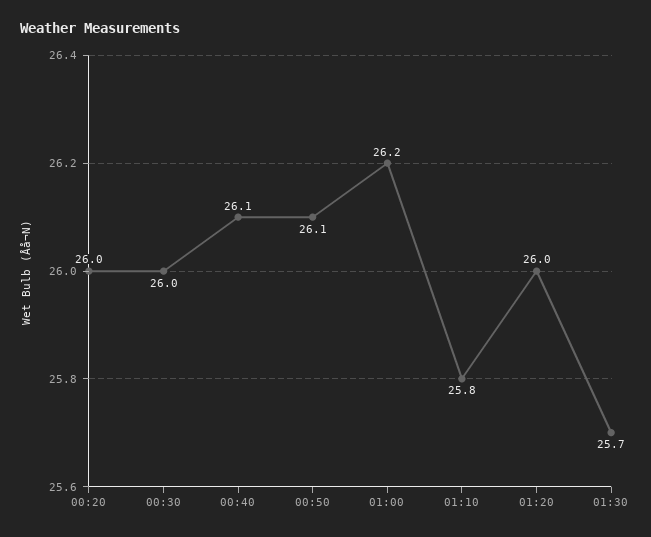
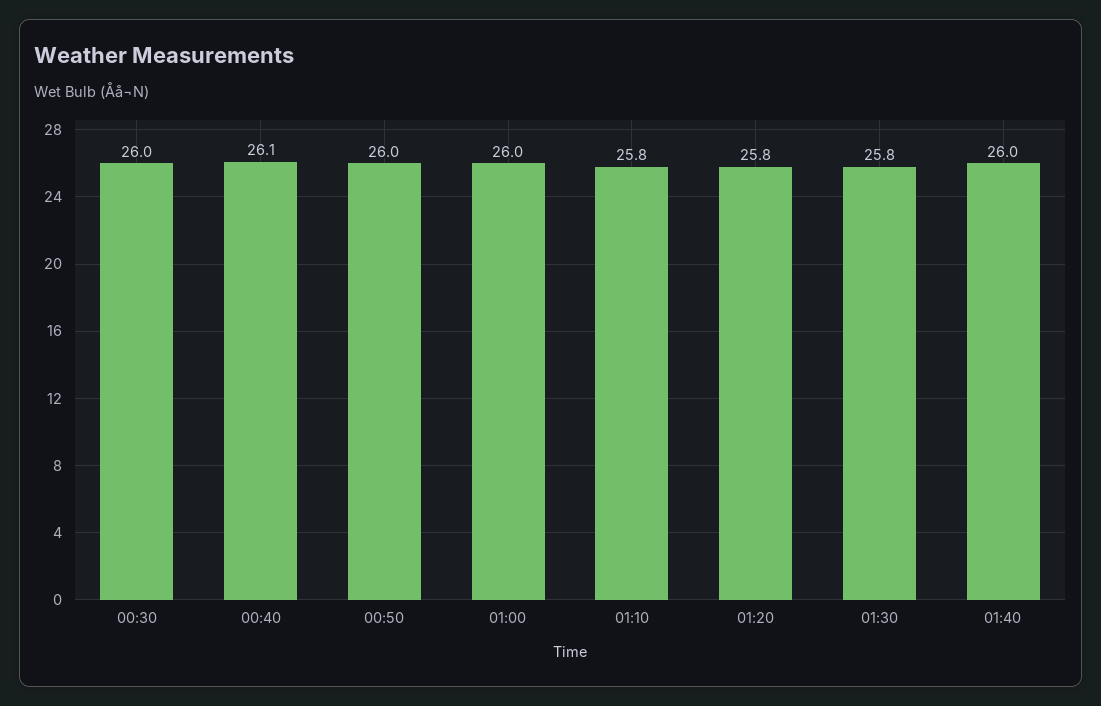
00:20: 26 -> none
00:50: 26.1 -> 26
01:00: 26.2 -> 26
01:20: 26 -> 25.8
01:30: 25.7 -> 25.8
01:40: none -> 26

